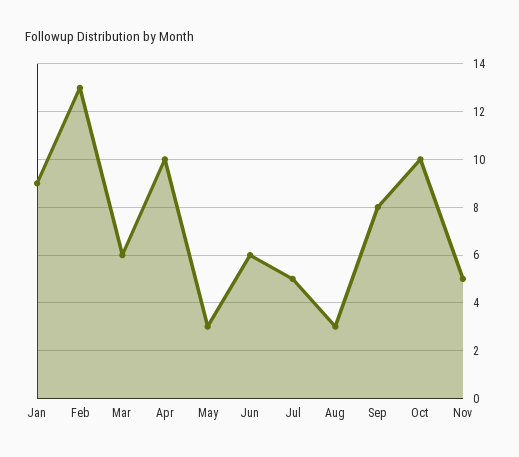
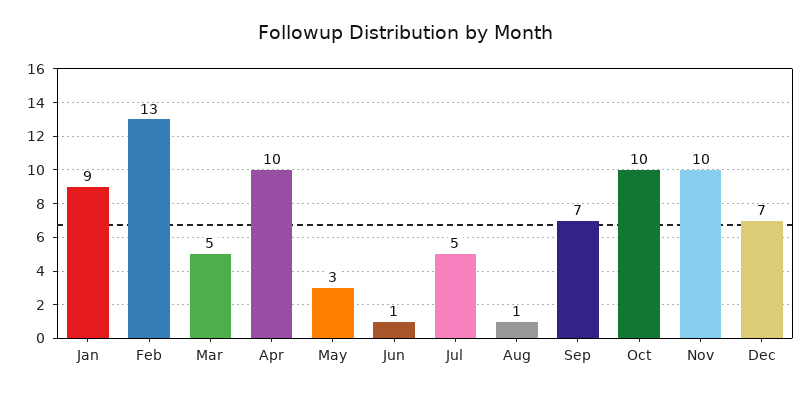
Mar: 6 -> 5
Jun: 6 -> 1
Aug: 3 -> 1
Sep: 8 -> 7
Nov: 5 -> 10
Dec: none -> 7

